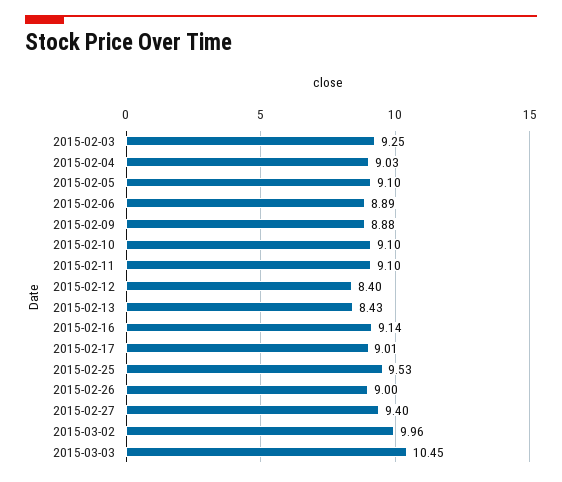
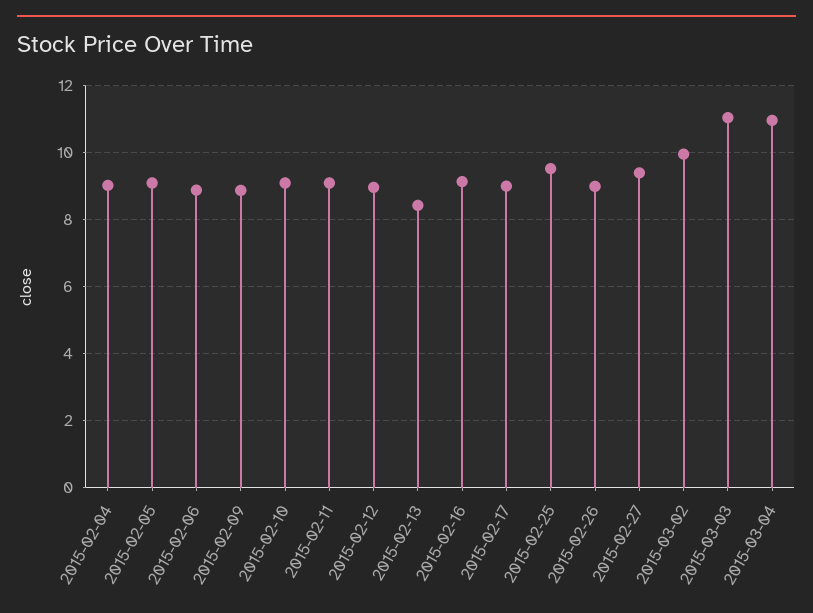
2015-02-03: 9.25 -> none
2015-02-12: 8.4 -> 9
2015-03-03: 10.45 -> 11
2015-03-04: none -> 11

